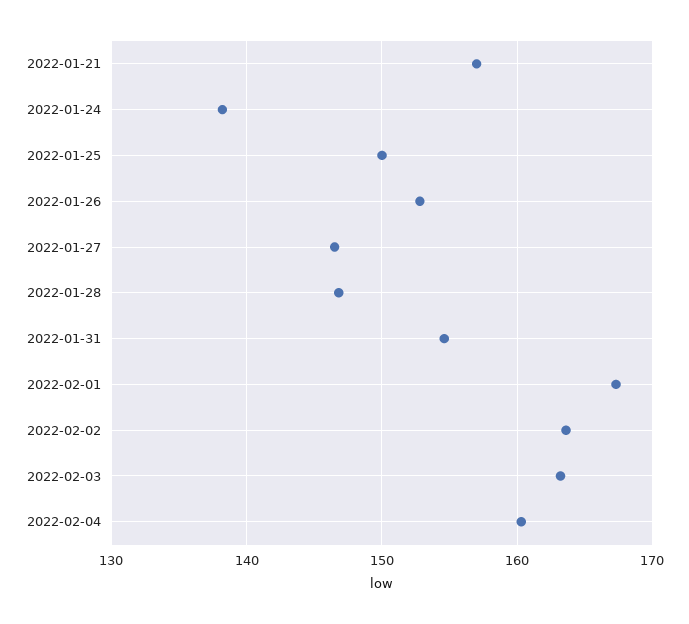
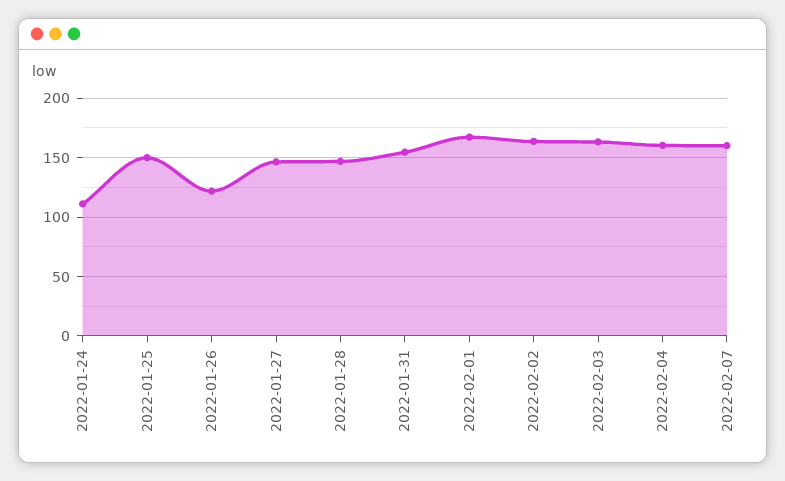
2022-01-21: 157 -> none
2022-01-24: 138 -> 110
2022-01-26: 153 -> 120
2022-02-07: none -> 160

